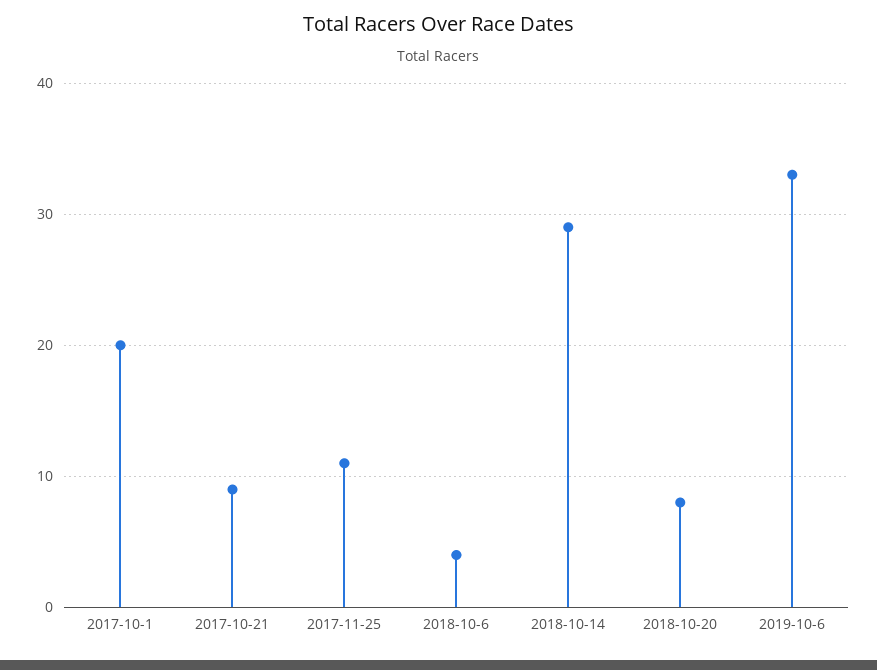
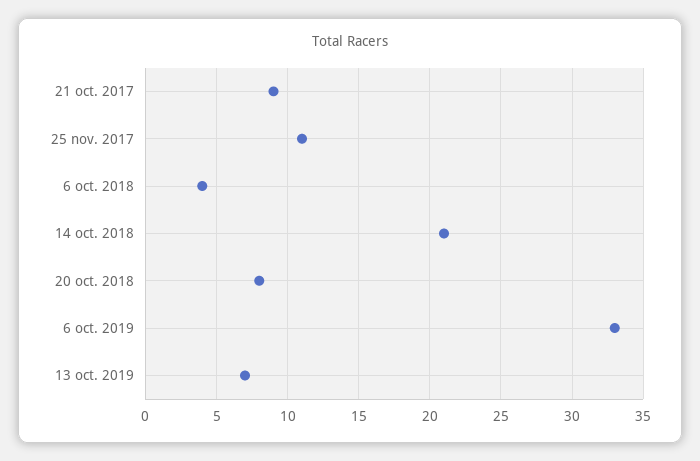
2017-10-1: 20 -> none
2018-10-14: 29 -> 21
13 oct. 2019: none -> 7

